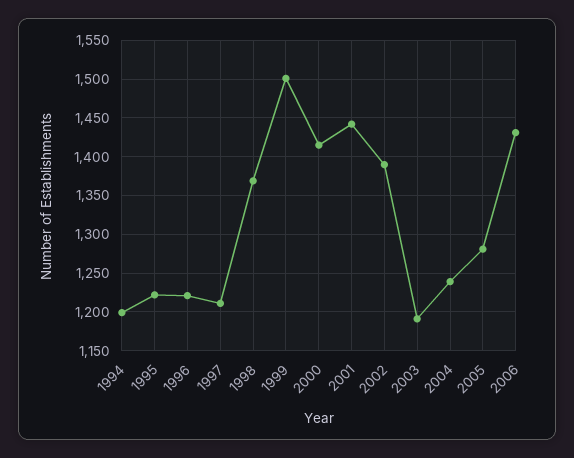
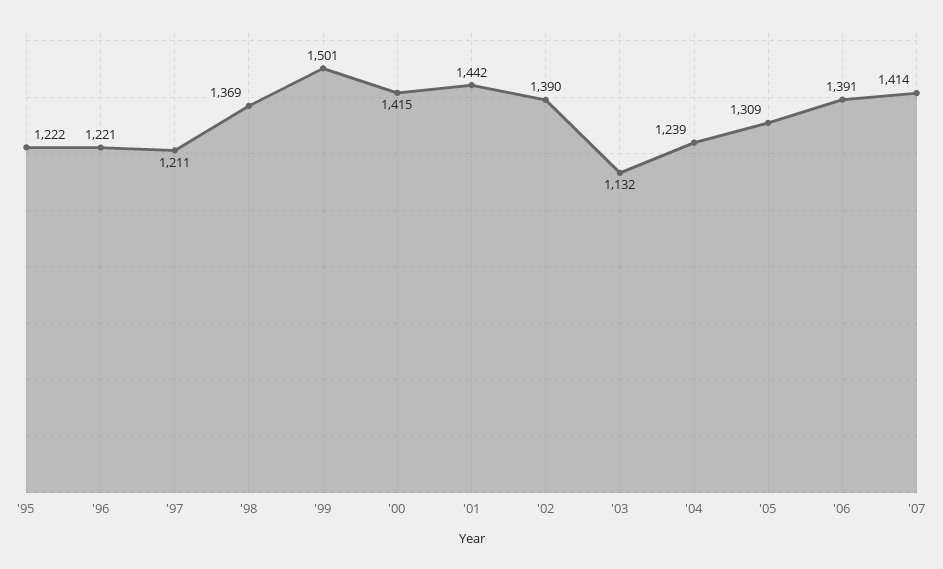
1994: 1200 -> none
2003: 1190 -> 1132
2005: 1280 -> 1309
2006: 1430 -> 1391
'07: none -> 1414

